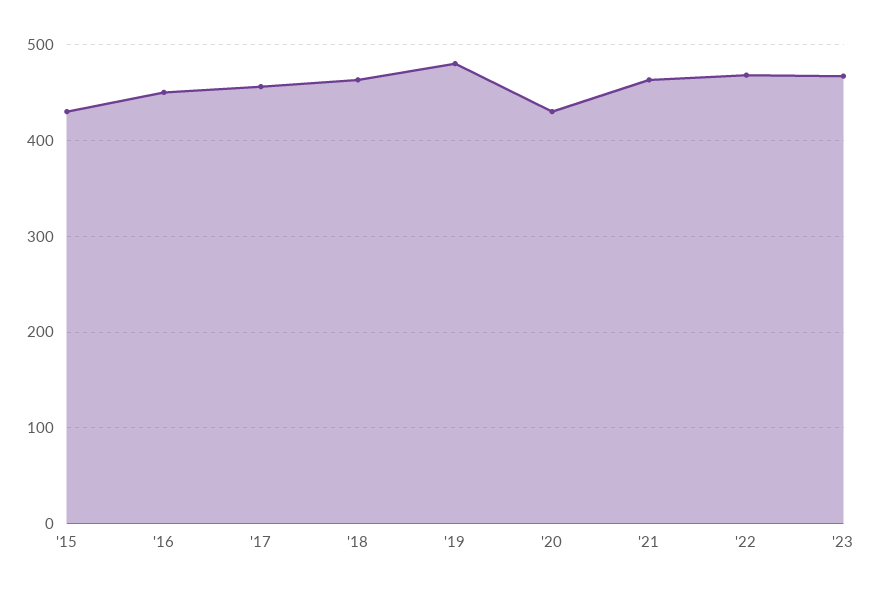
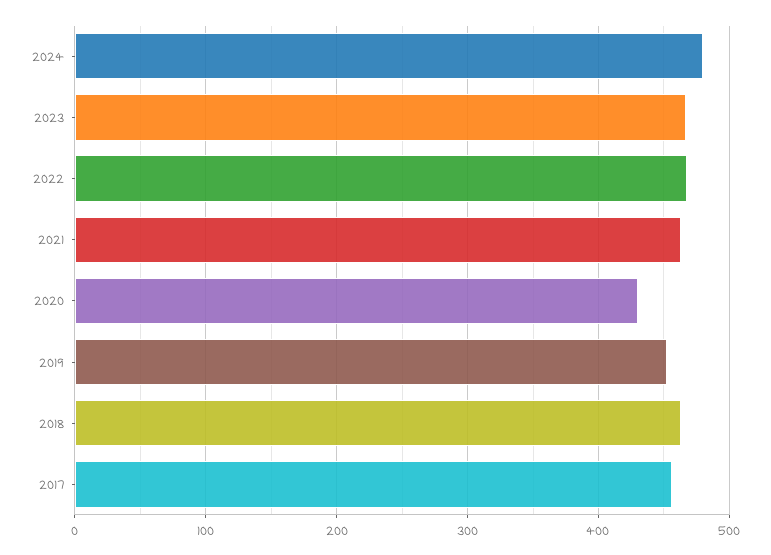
'15: 430 -> none
'16: 450 -> none
'19: 480 -> 450
2024: none -> 480

